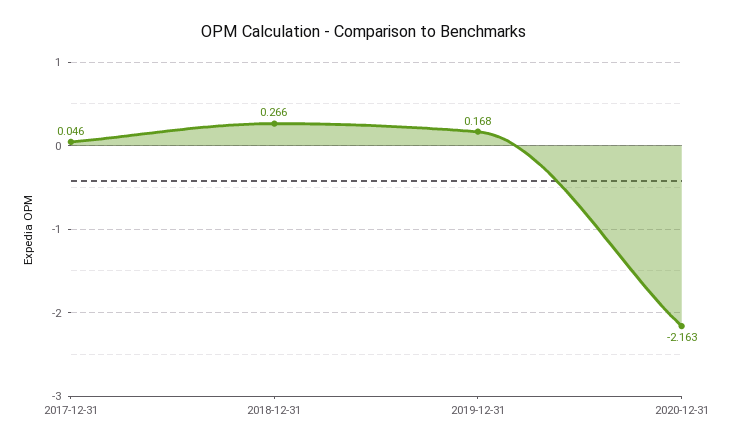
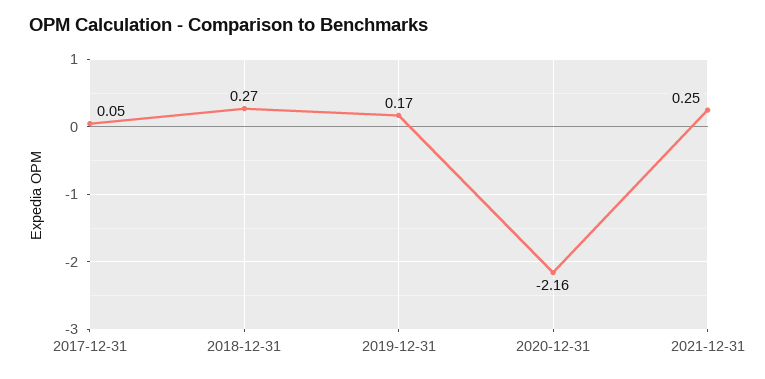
2021-12-31: none -> 0.25

